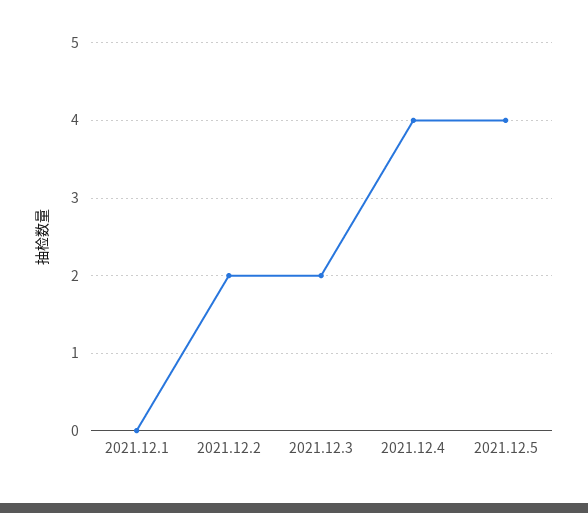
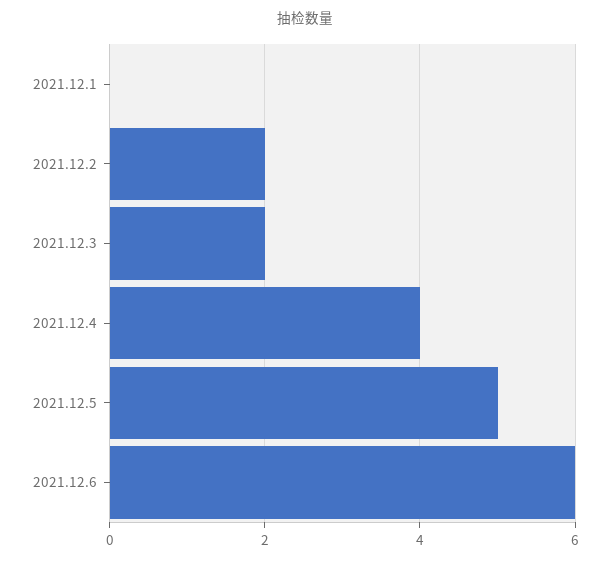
2021.12.5: 4 -> 5
2021.12.6: none -> 6

